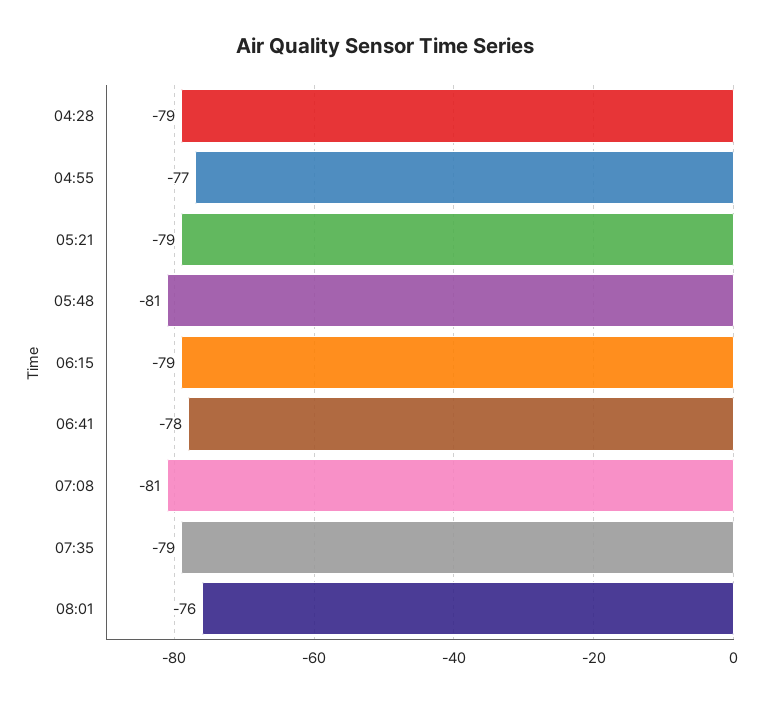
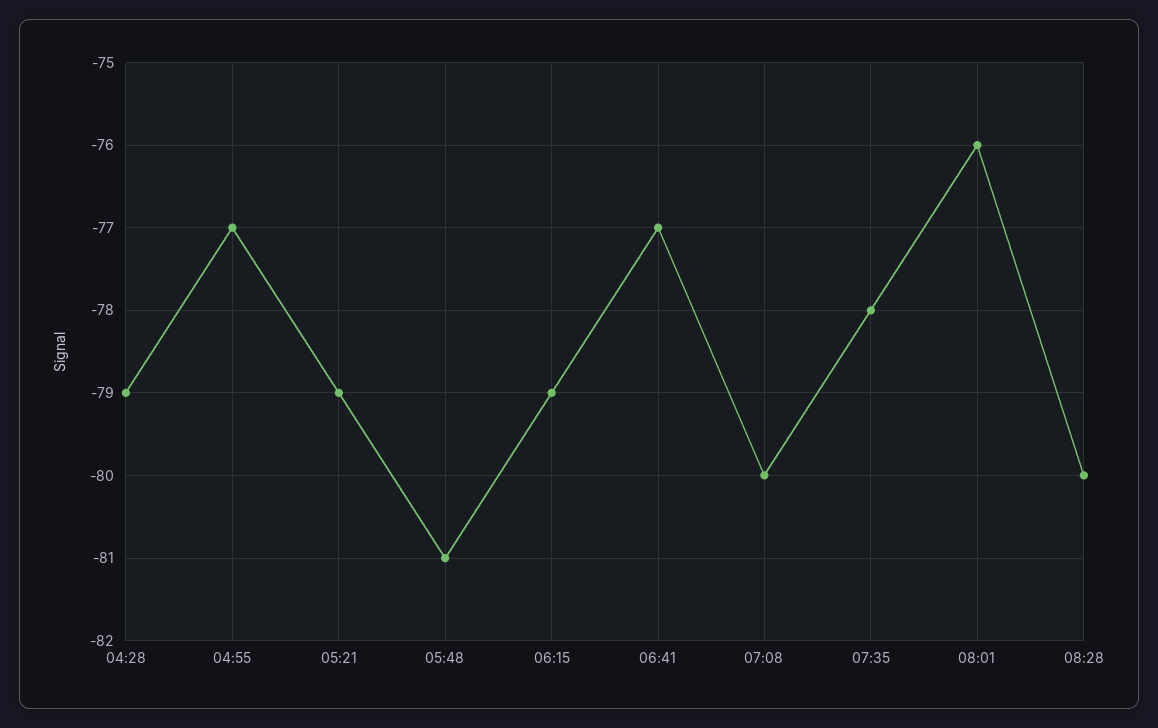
06:41: -78 -> -77
07:08: -81 -> -80
07:35: -79 -> -78
08:28: none -> -80

